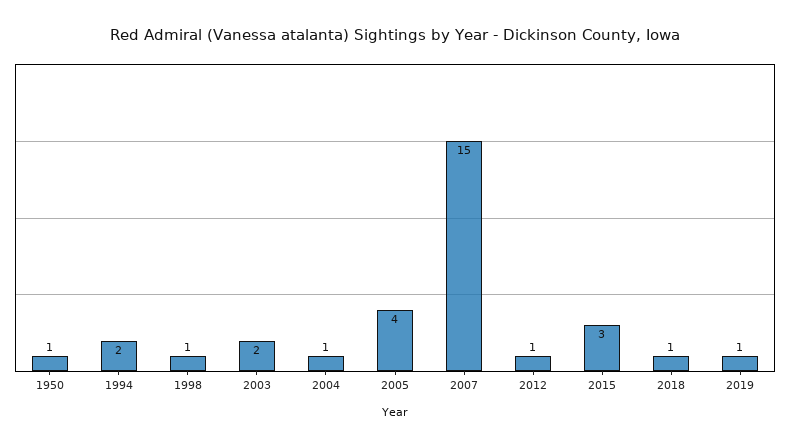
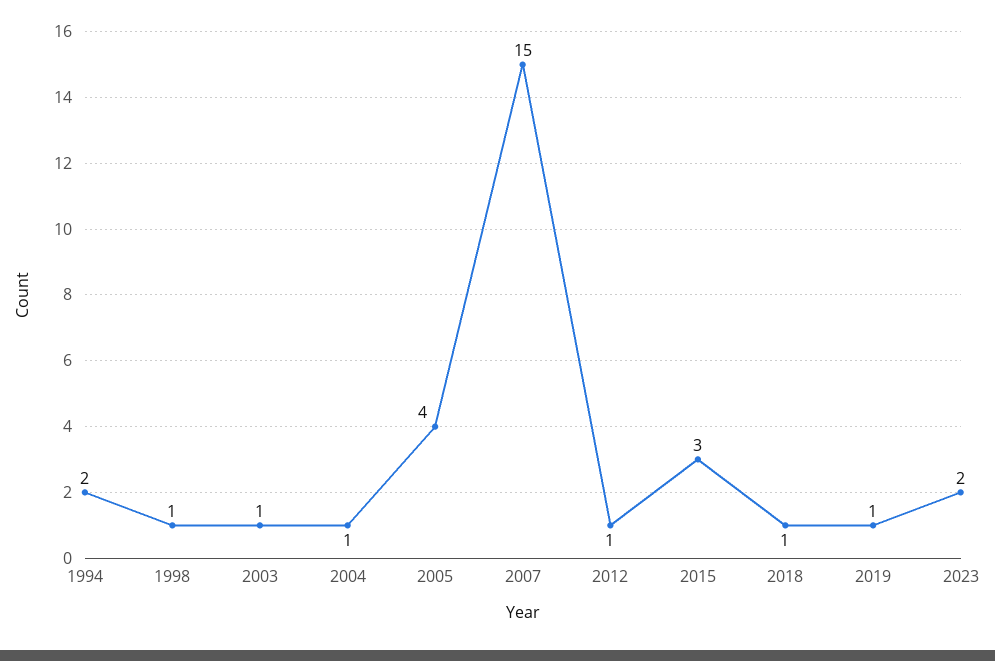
1950: 1 -> none
2003: 2 -> 1
2023: none -> 2

